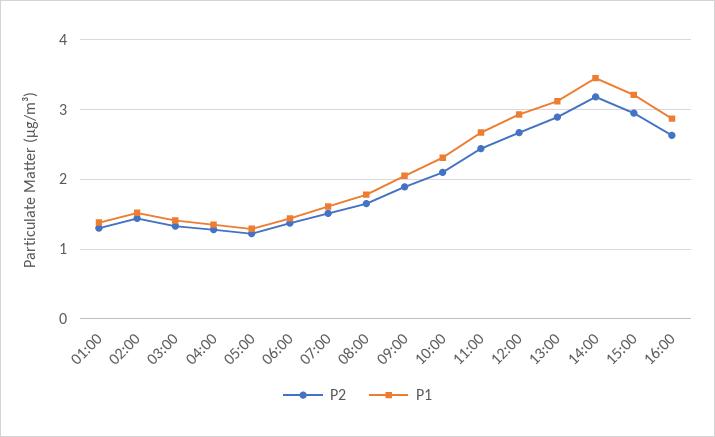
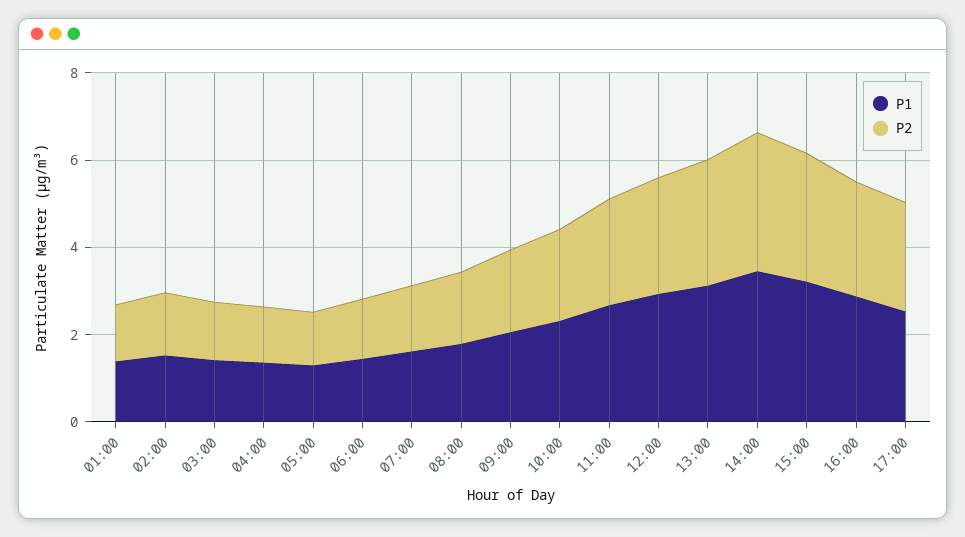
P1, 17:00: none -> 2.5
P2, 17:00: none -> 2.5

